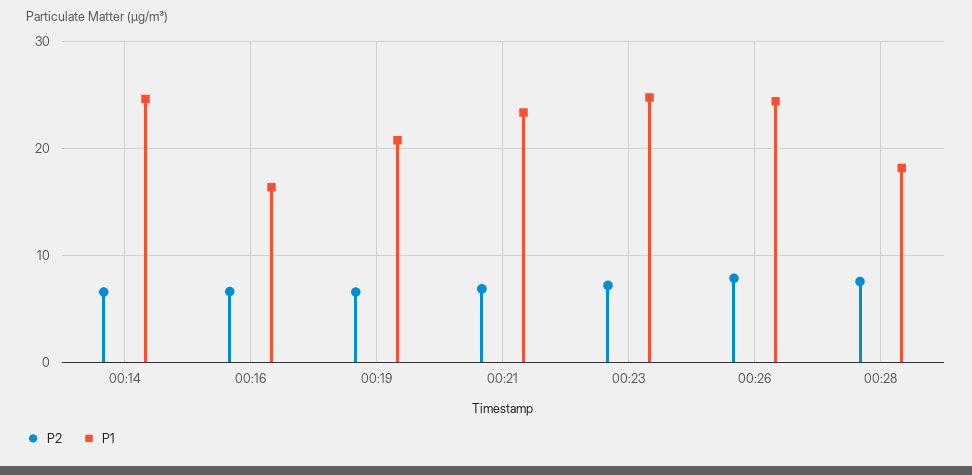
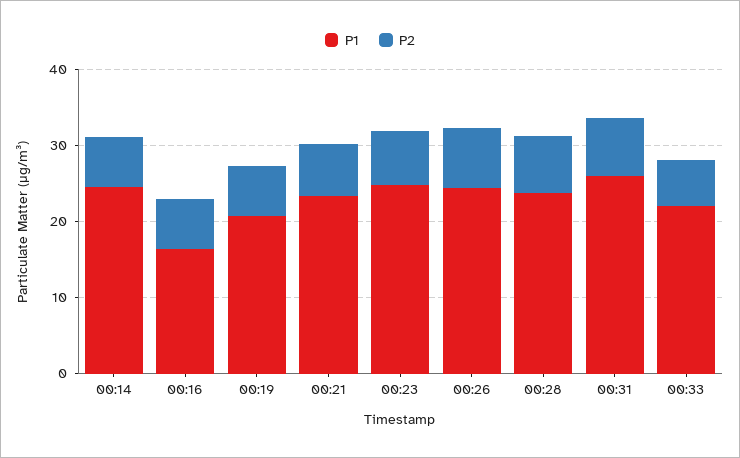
P1, 00:28: 18 -> 24
P1, 00:31: none -> 26
P2, 00:31: none -> 8
P1, 00:33: none -> 22
P2, 00:33: none -> 6

